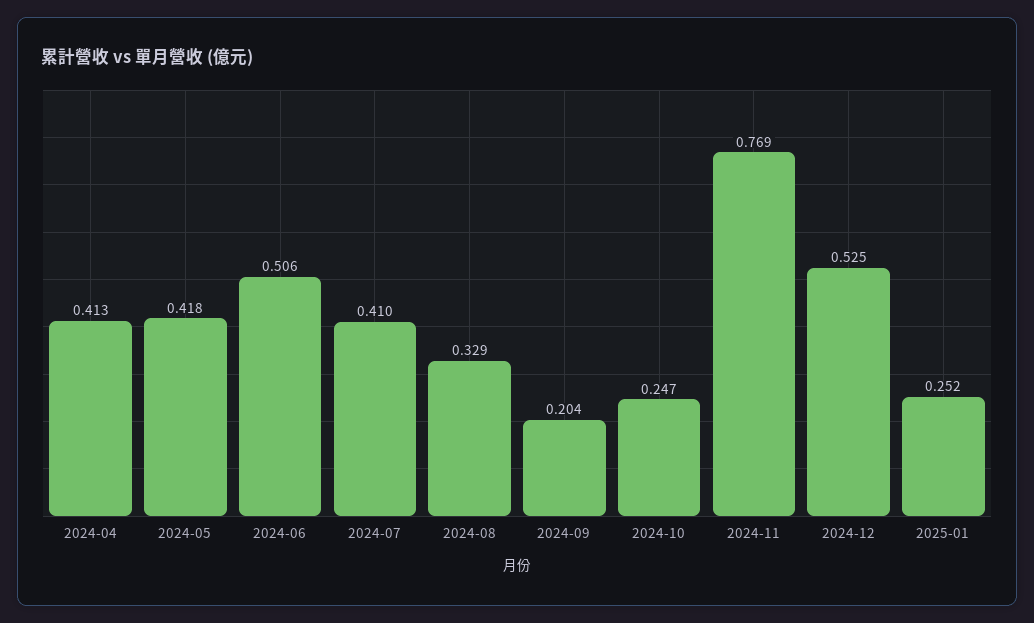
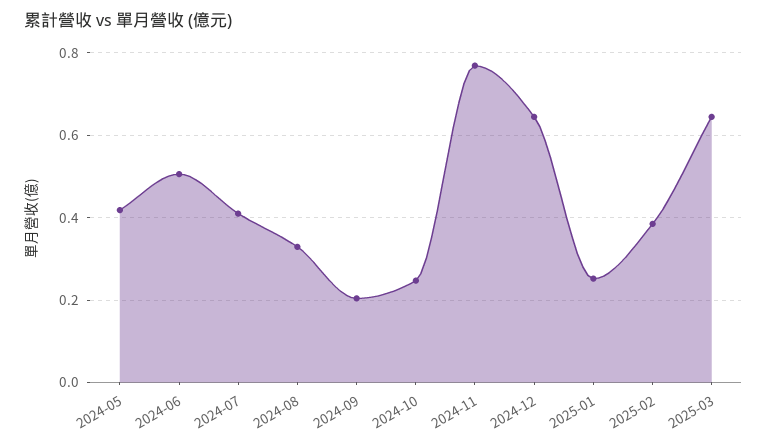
2024-04: 0.413 -> none
2024-12: 0.525 -> 0.64
2025-02: none -> 0.38
2025-03: none -> 0.64

